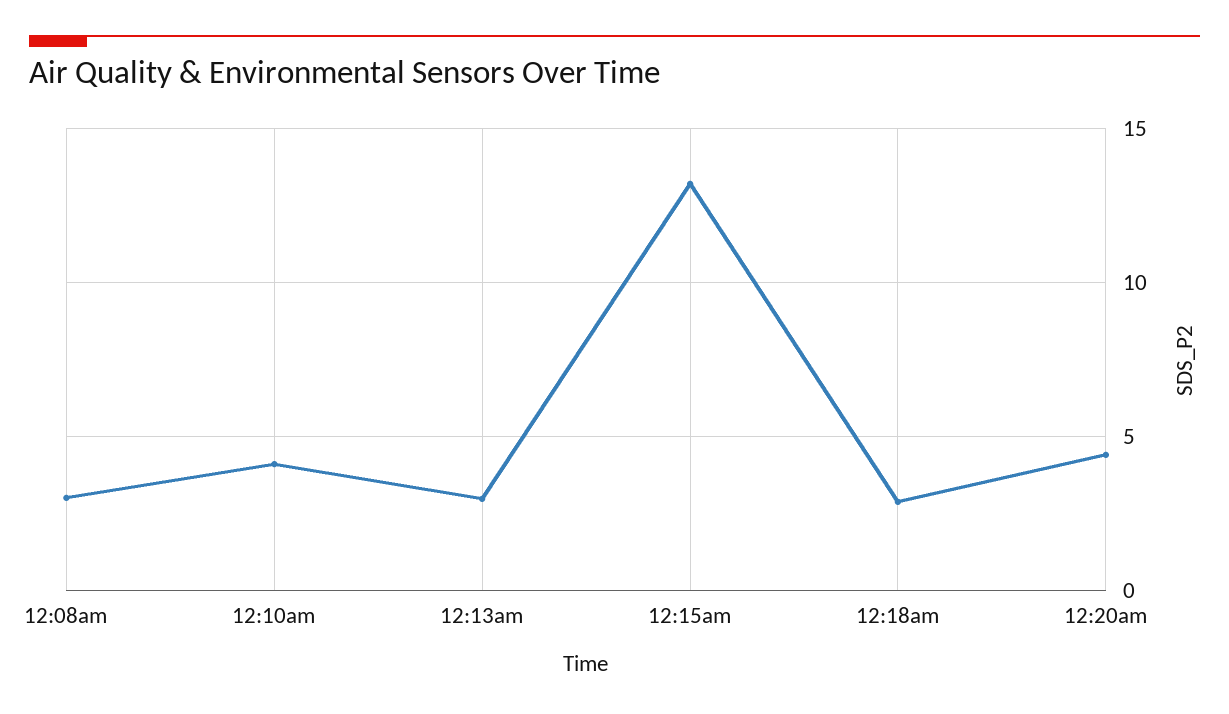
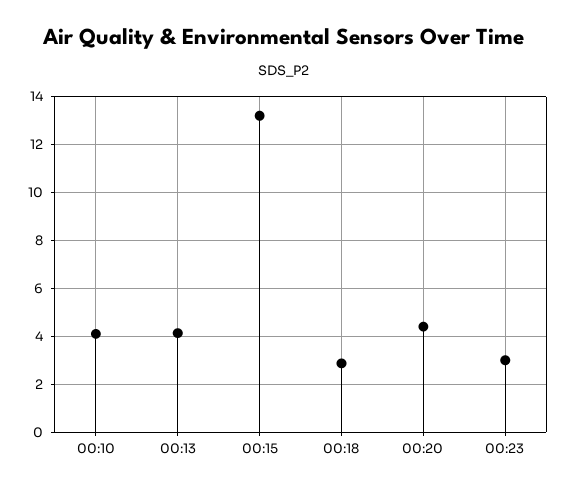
12:08am: 3 -> none
12:13am: 3 -> 4
00:23: none -> 3

